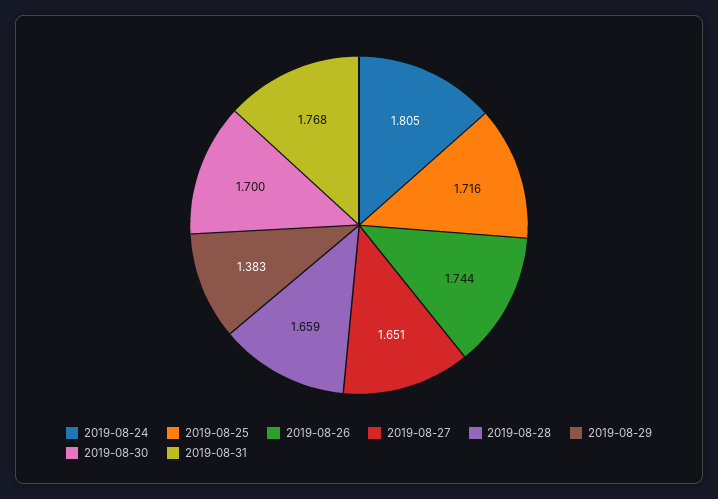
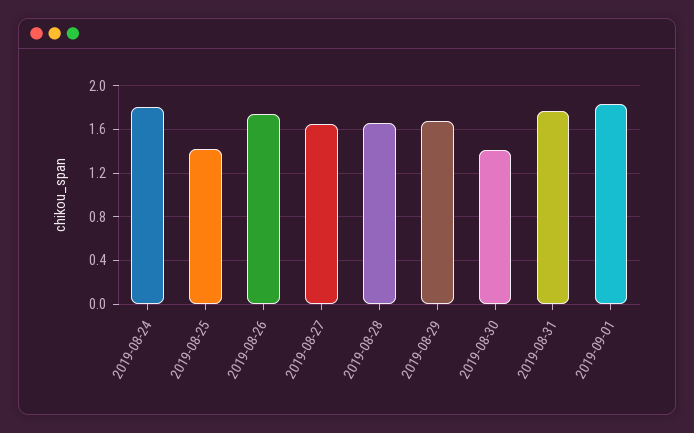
2019-08-25: 1.716 -> 1.4
2019-08-29: 1.383 -> 1.7
2019-08-30: 1.7 -> 1.4
2019-09-01: none -> 1.8

